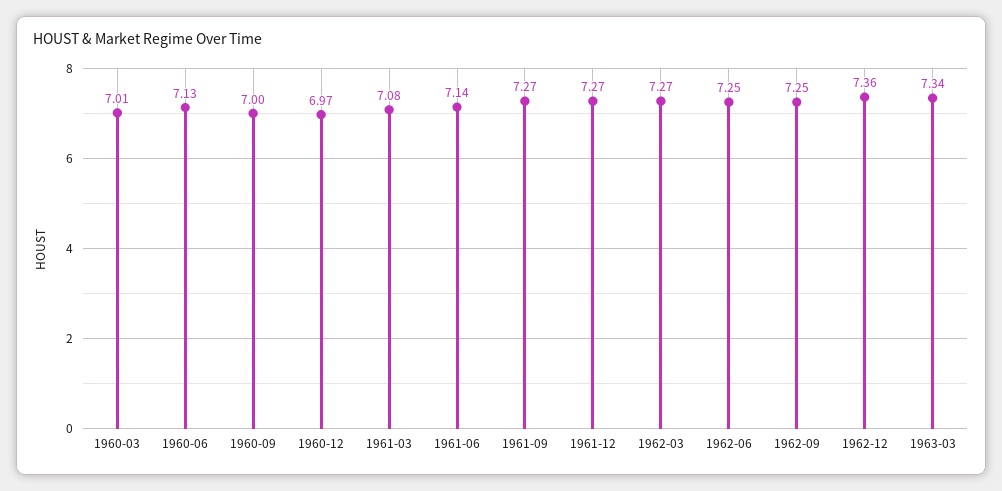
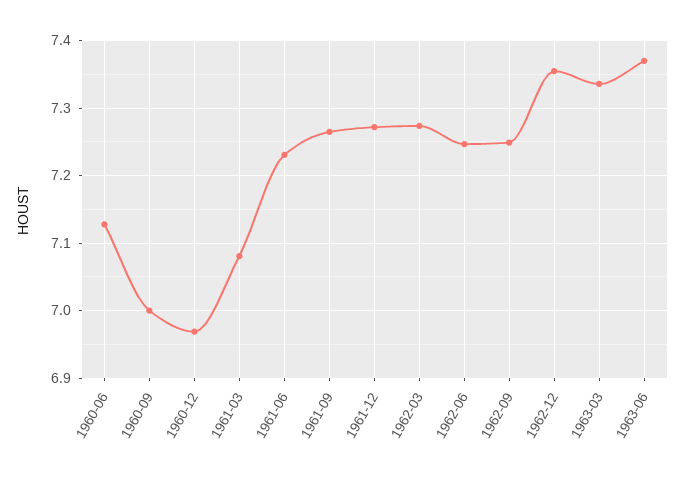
1960-03: 7.01 -> none
1961-06: 7.14 -> 7.23
1963-06: none -> 7.37

